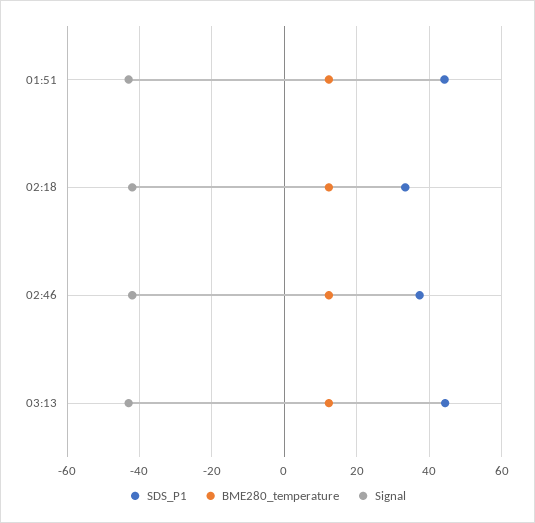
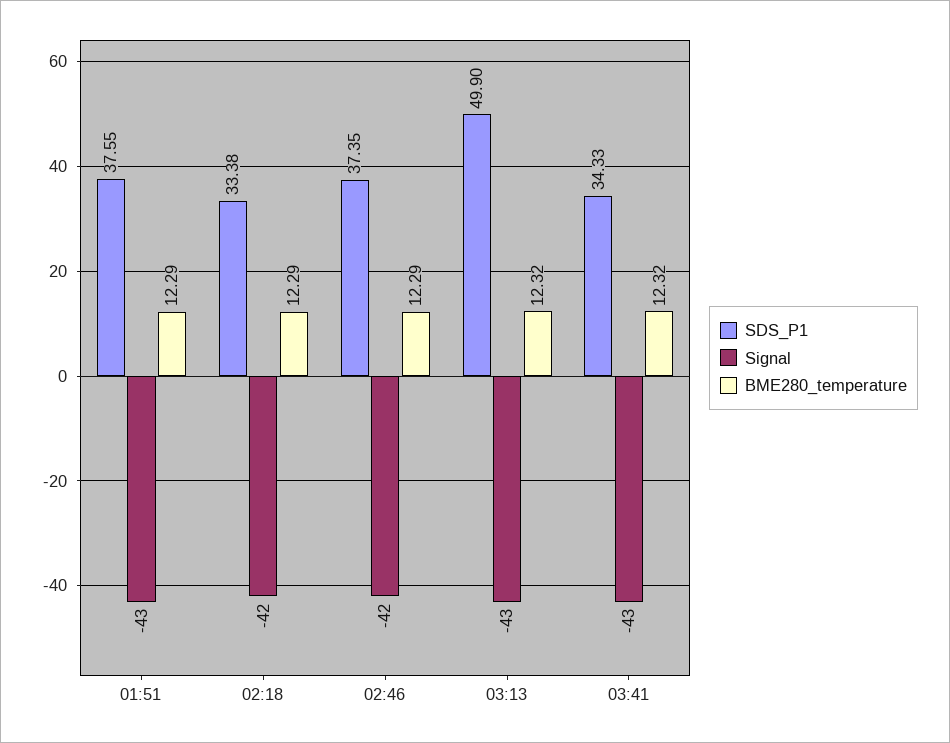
SDS_P1, 01:51: 44 -> 37.55
SDS_P1, 03:13: 44 -> 49.9
SDS_P1, 03:41: none -> 34.33
Signal, 03:41: none -> -43
BME280_temperature, 03:41: none -> 12.32

